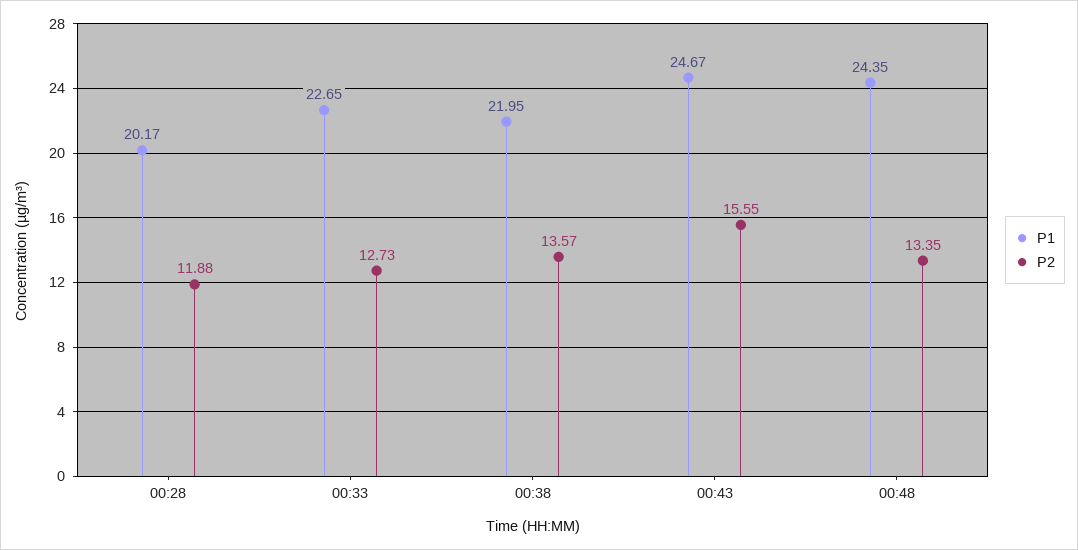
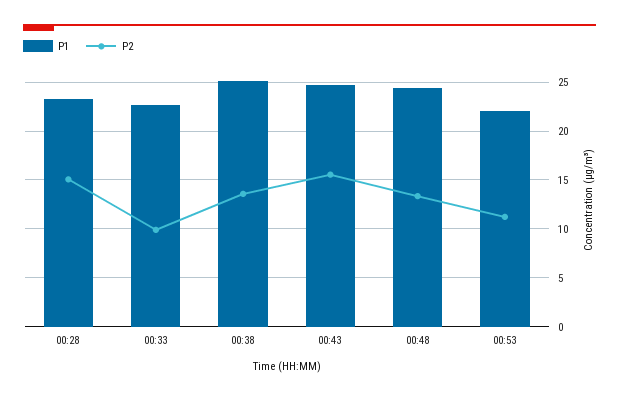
P1, 00:28: 20.17 -> 23
P2, 00:28: 11.88 -> 15
P2, 00:33: 12.73 -> 10
P1, 00:38: 21.95 -> 25
P1, 00:53: none -> 22
P2, 00:53: none -> 11

